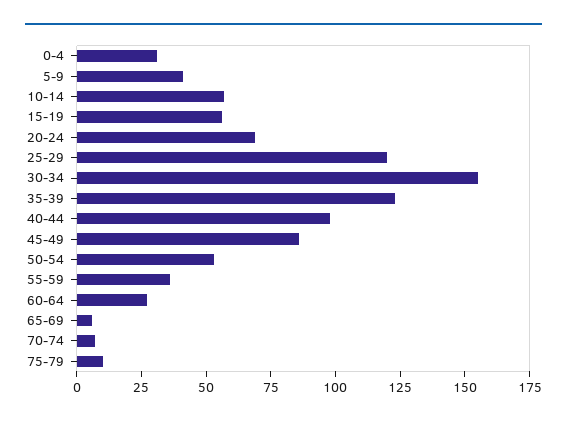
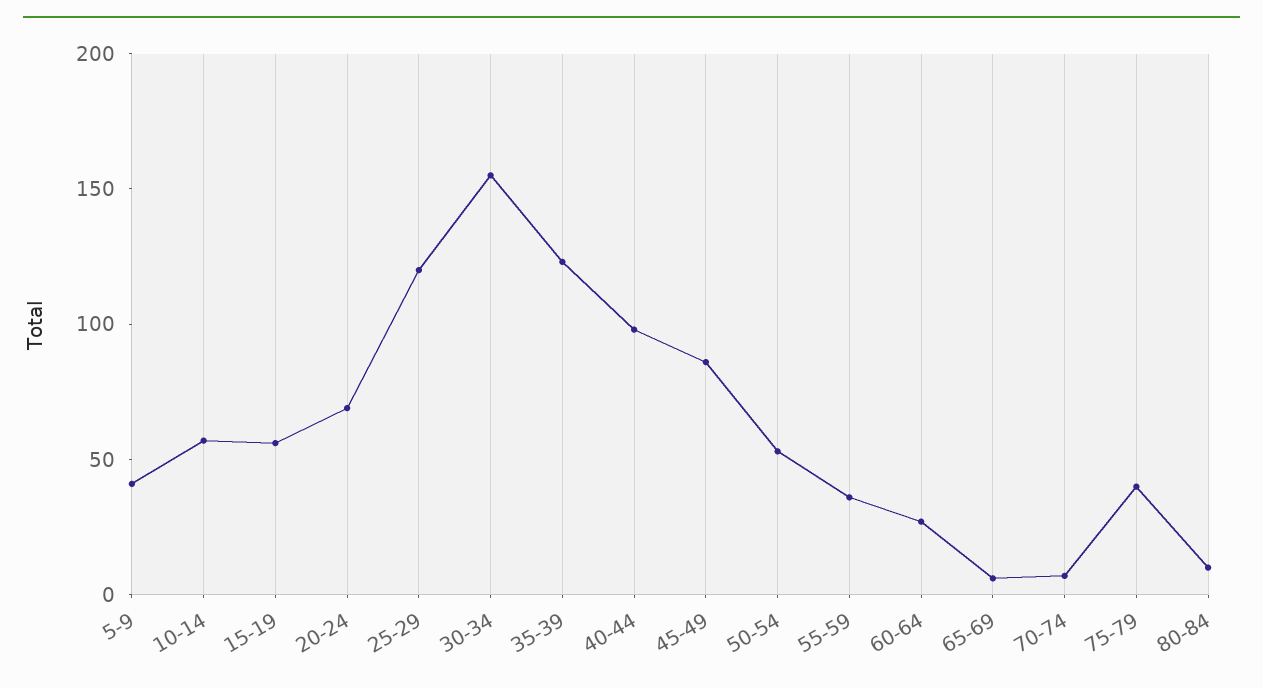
0-4: 30 -> none
75-79: 10 -> 40
80-84: none -> 10

